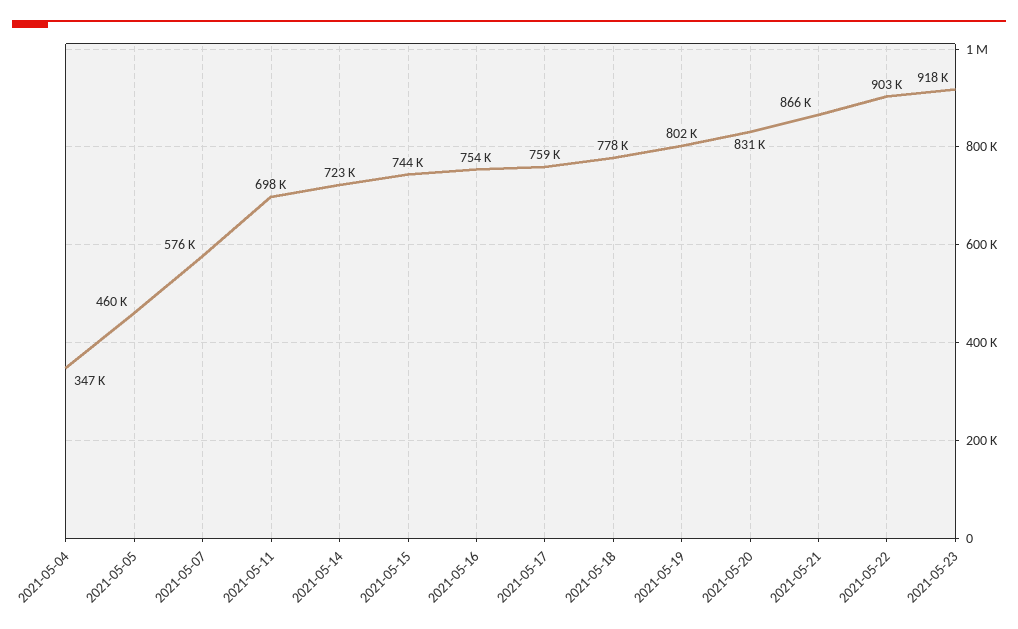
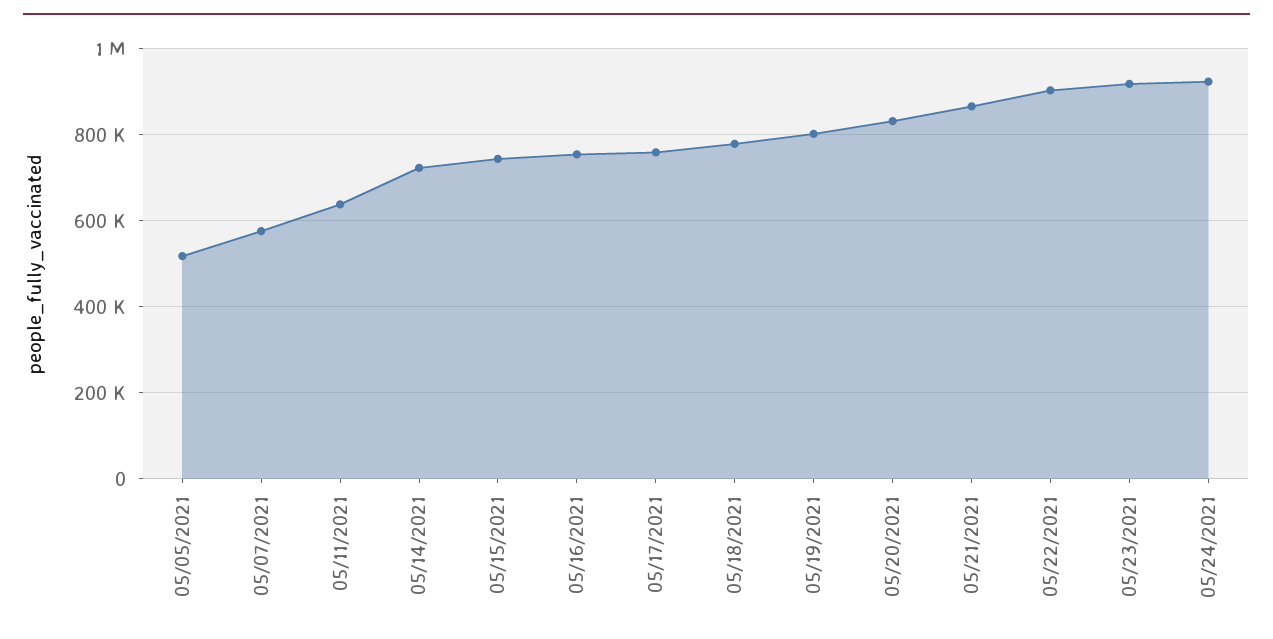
2021-05-04: 347000 -> none
2021-05-05: 460000 -> 520000
2021-05-11: 698000 -> 640000
05/24/2021: none -> 920000

